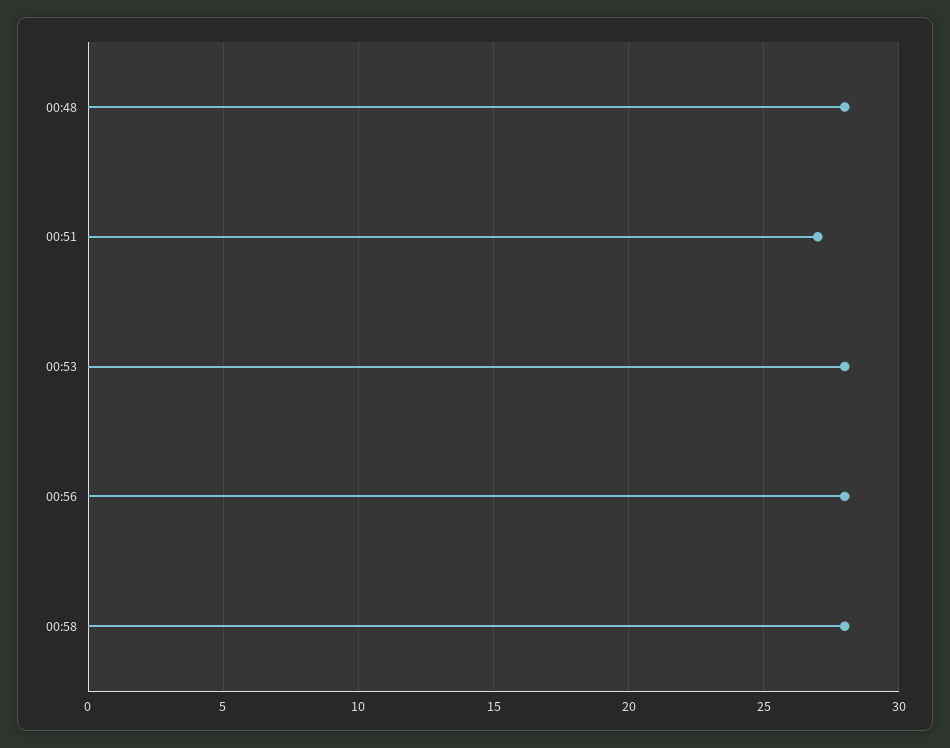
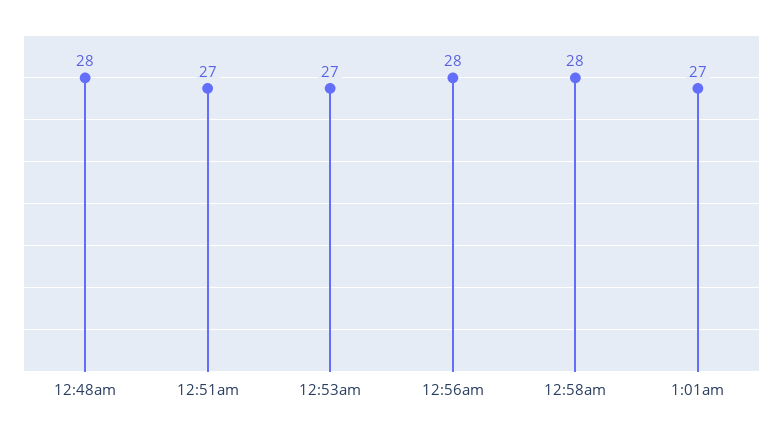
00:53: 28 -> 27
1:01am: none -> 27

